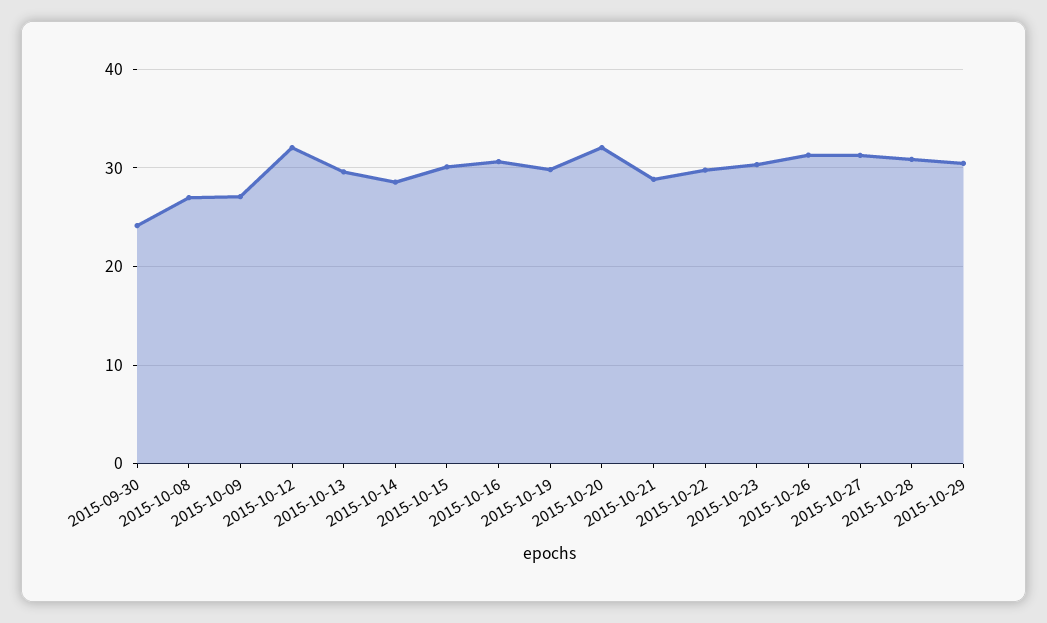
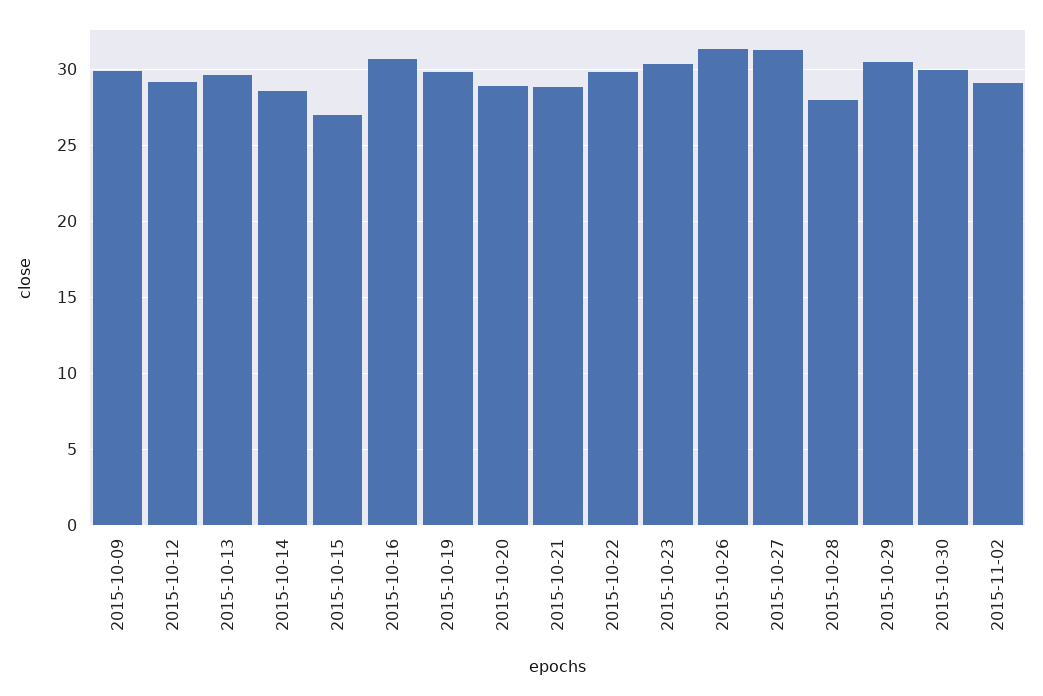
2015-09-30: 24 -> none
2015-10-08: 27 -> none
2015-10-09: 27 -> 30
2015-10-12: 32 -> 29
2015-10-15: 30 -> 27
2015-10-20: 32 -> 29
2015-10-28: 31 -> 28
2015-10-30: none -> 30
2015-11-02: none -> 29

